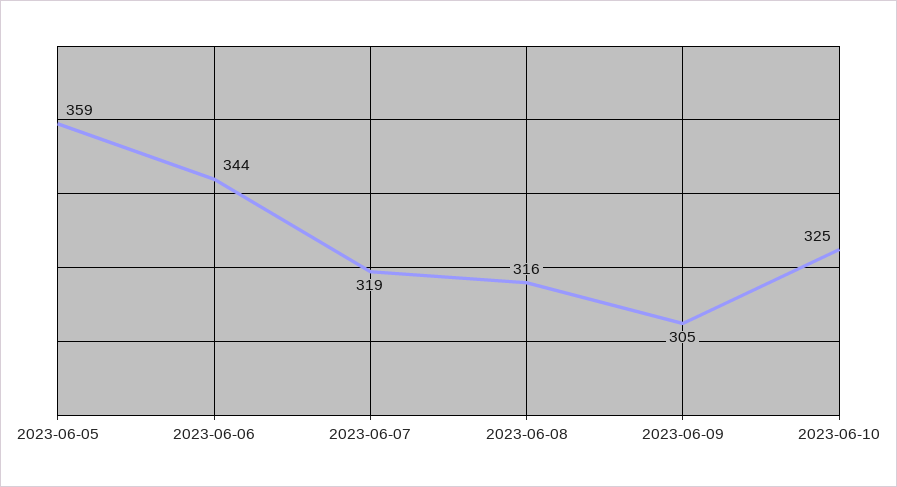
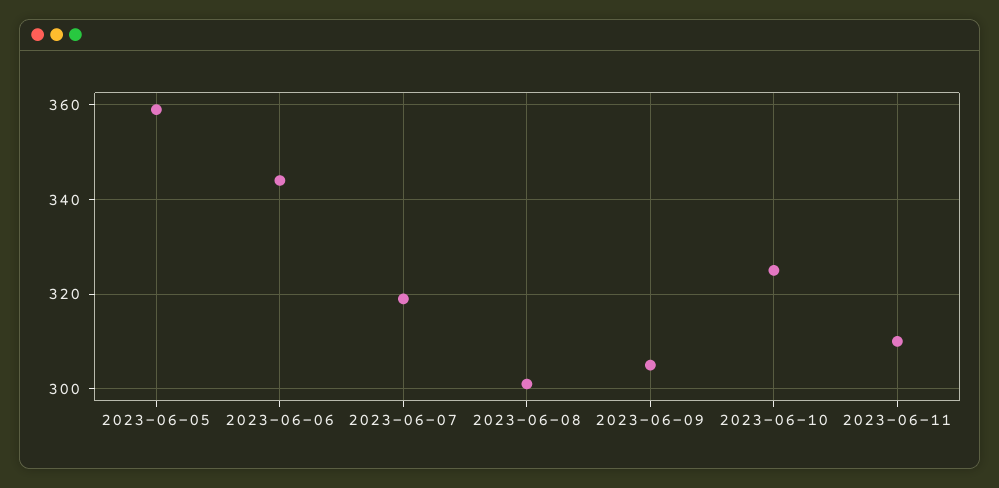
2023-06-08: 316 -> 300
2023-06-11: none -> 310

